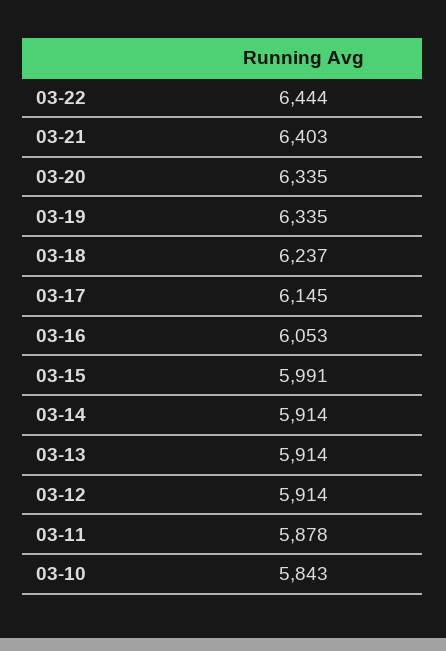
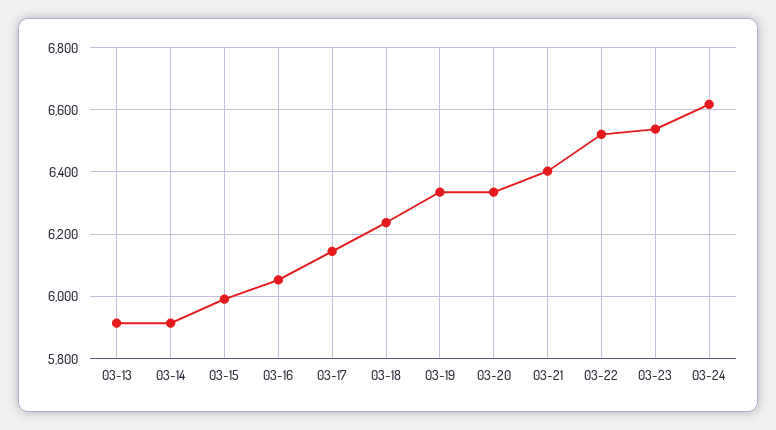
03-22: 6444 -> 6520
03-12: 5914 -> none
03-11: 5878 -> none
03-10: 5843 -> none
03-23: none -> 6540
03-24: none -> 6620

